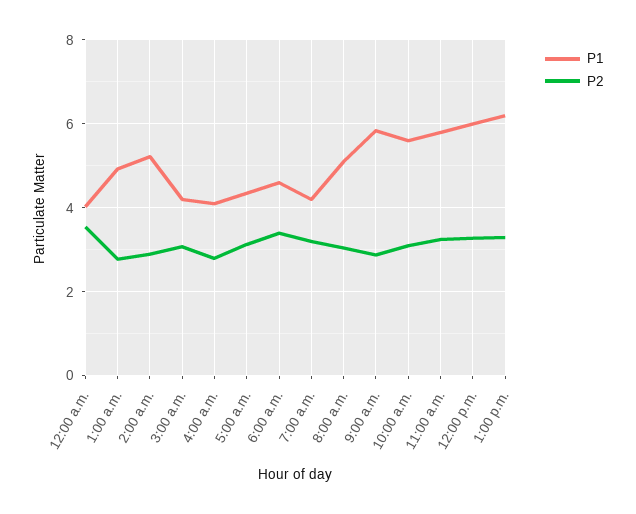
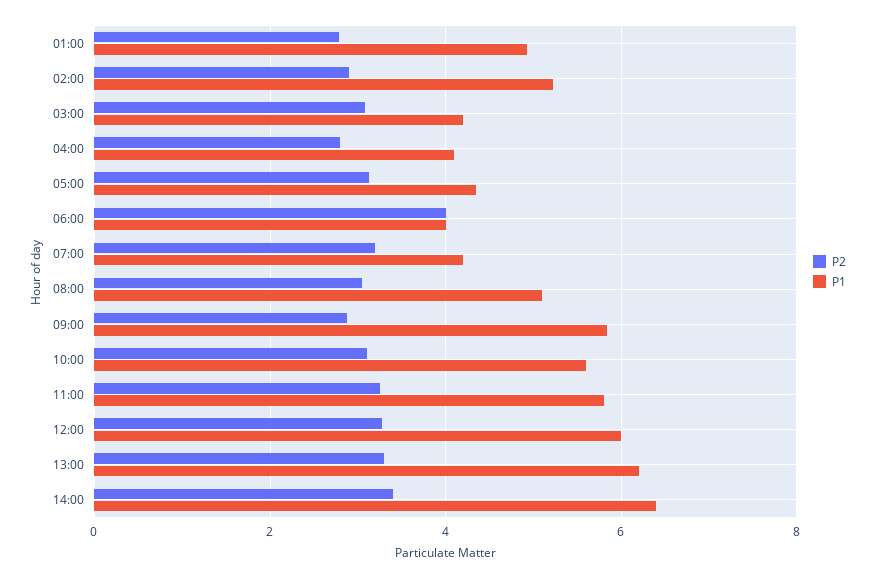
P1, 12:00 a.m.: 4 -> none
P2, 12:00 a.m.: 3.6 -> none
P1, 6:00 a.m.: 4.6 -> 4
P2, 6:00 a.m.: 3.4 -> 4
P2, 14:00: none -> 3.4
P1, 14:00: none -> 6.4

